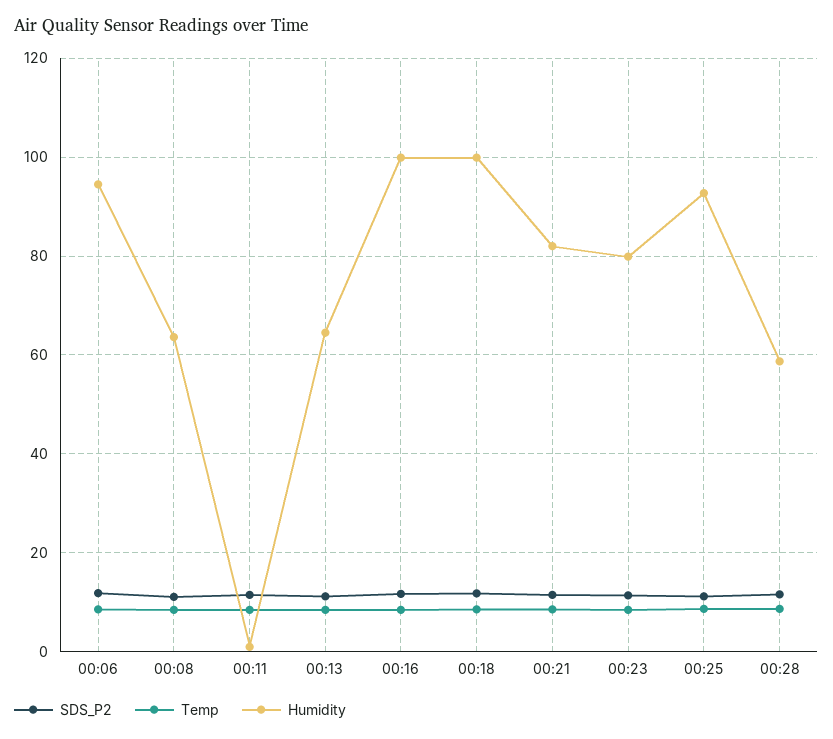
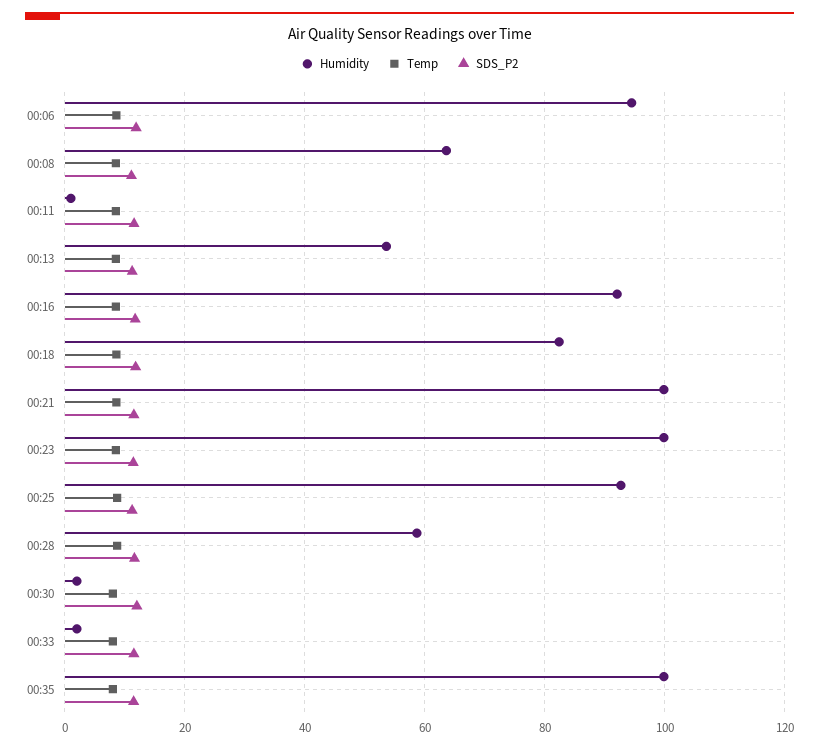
Humidity, 00:13: 64 -> 54
Humidity, 00:16: 100 -> 92
Humidity, 00:18: 100 -> 82
Humidity, 00:21: 82 -> 100
Humidity, 00:23: 80 -> 100
Humidity, 00:30: none -> 2
Temp, 00:30: none -> 8
SDS_P2, 00:30: none -> 12
Humidity, 00:33: none -> 2
Temp, 00:33: none -> 8
SDS_P2, 00:33: none -> 12
Humidity, 00:35: none -> 100
Temp, 00:35: none -> 8
SDS_P2, 00:35: none -> 12

